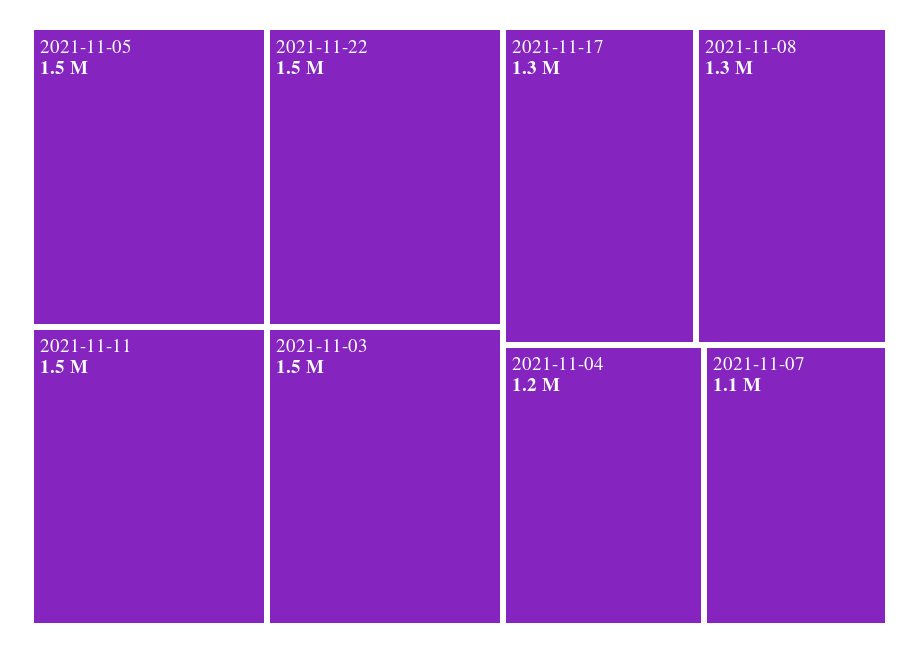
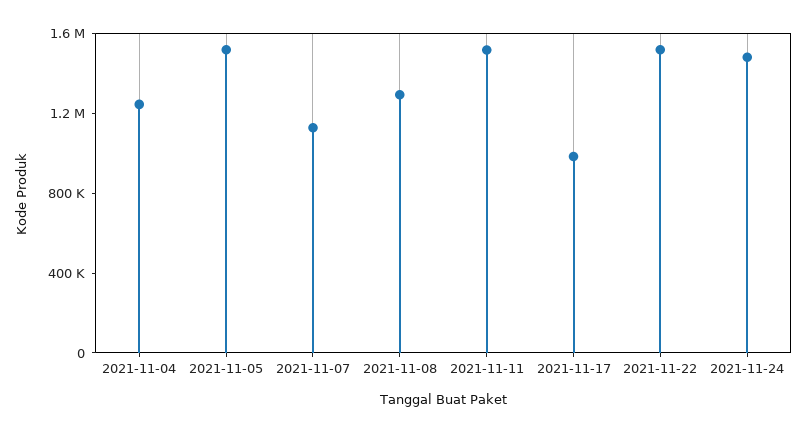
2021-11-03: 1500000 -> none
2021-11-17: 1300000 -> 1000000
2021-11-24: none -> 1500000

